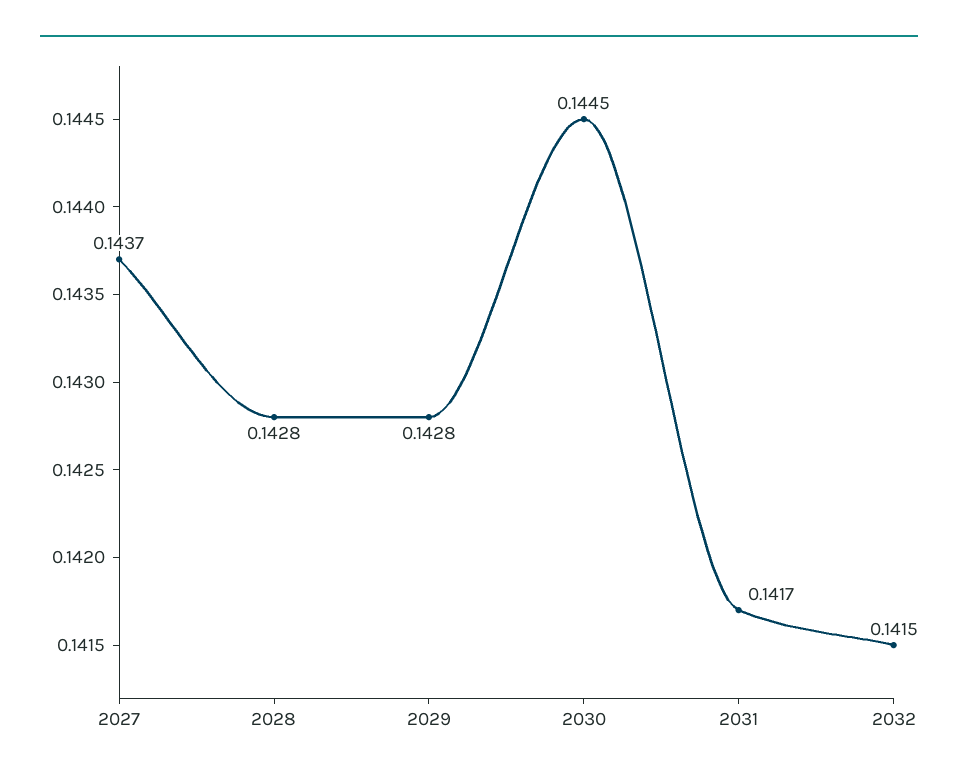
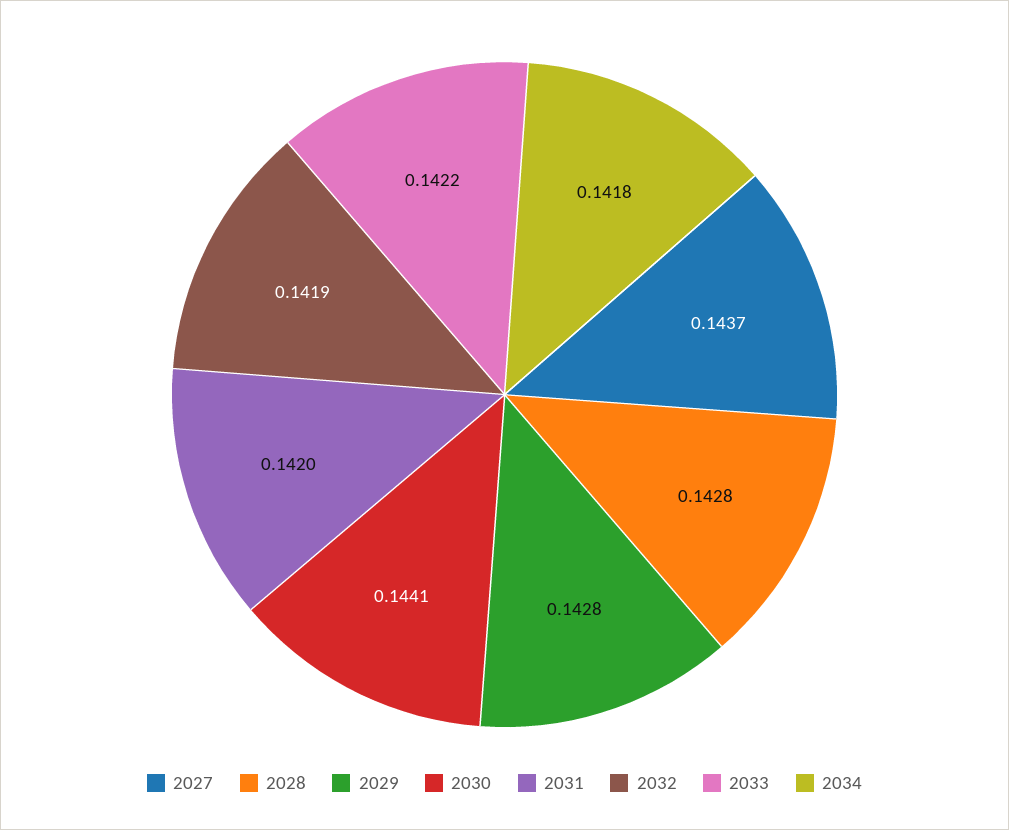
2030: 0.1445 -> 0.1441
2031: 0.1417 -> 0.142
2032: 0.1415 -> 0.1419
2033: none -> 0.1422
2034: none -> 0.1418

